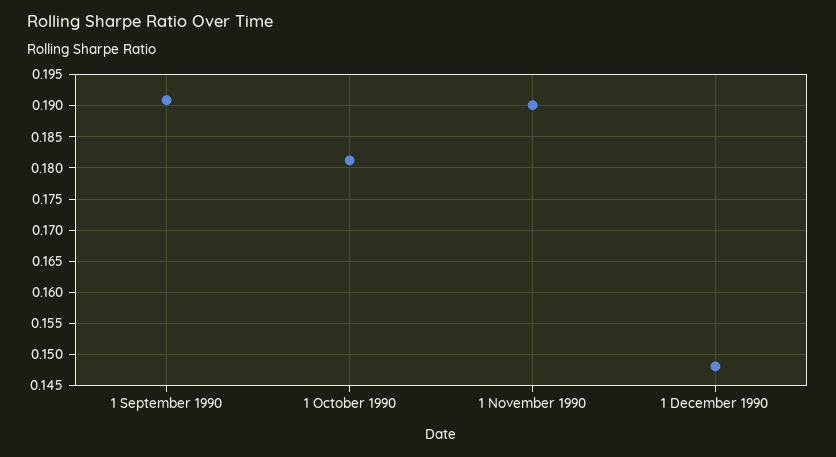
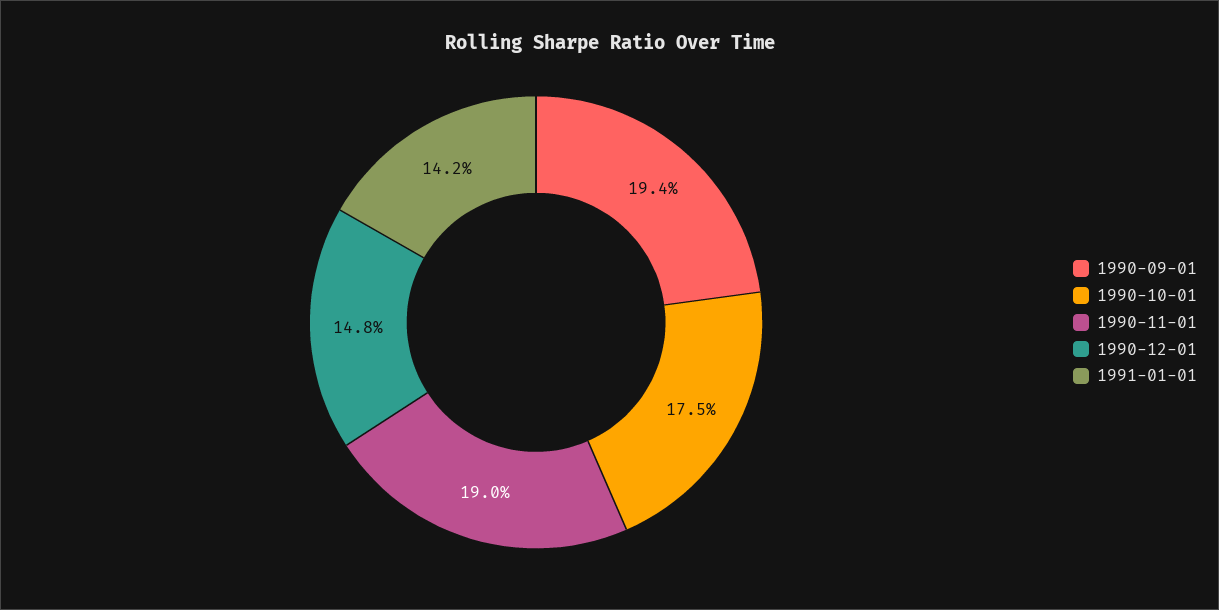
1 September 1990: 0.191 -> 0.194
1 October 1990: 0.181 -> 0.175
1991-01-01: none -> 0.142

